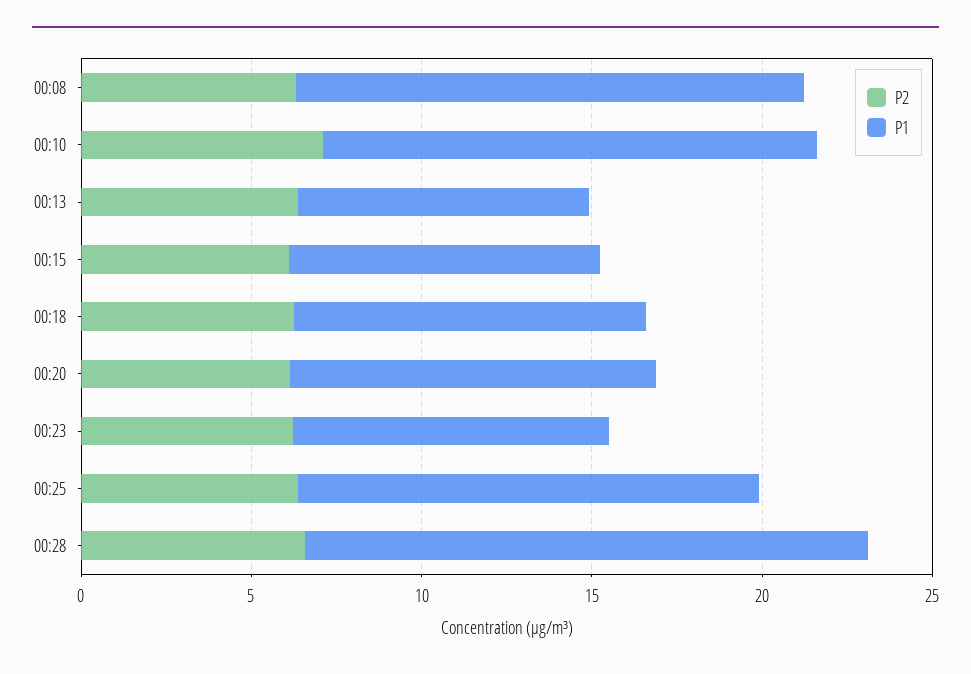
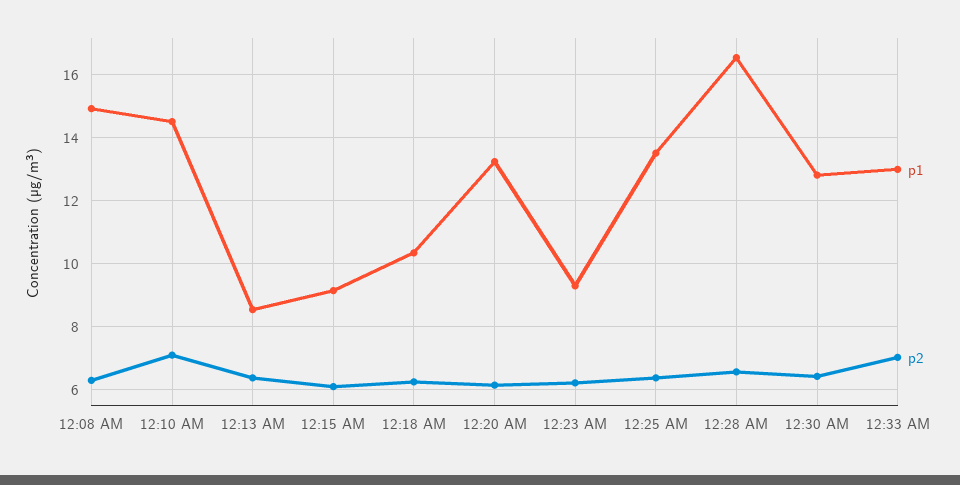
P1, 00:20: 11 -> 13.2
P1, 12:30 AM: none -> 12.8
P2, 12:30 AM: none -> 6.4
P1, 12:33 AM: none -> 13
P2, 12:33 AM: none -> 7

